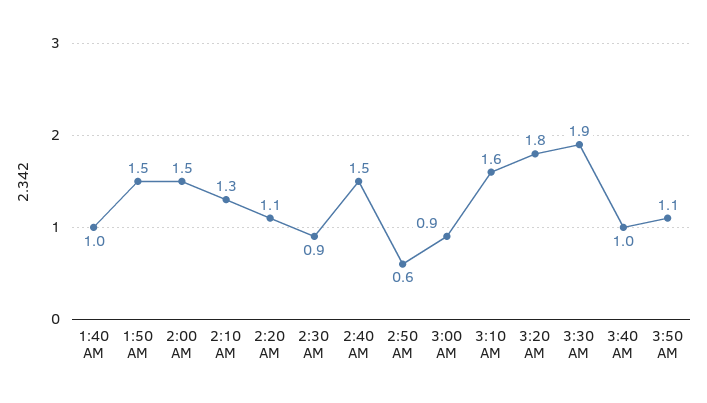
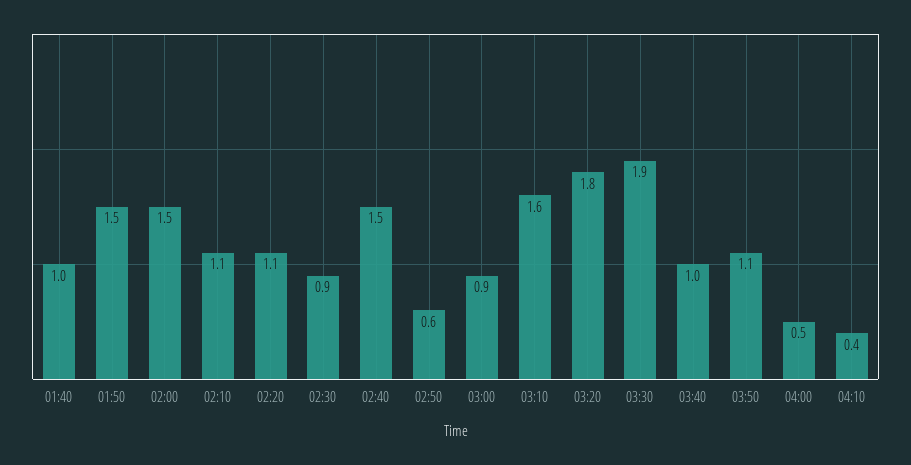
2:10 AM: 1.3 -> 1.1
04:00: none -> 0.5
04:10: none -> 0.4

